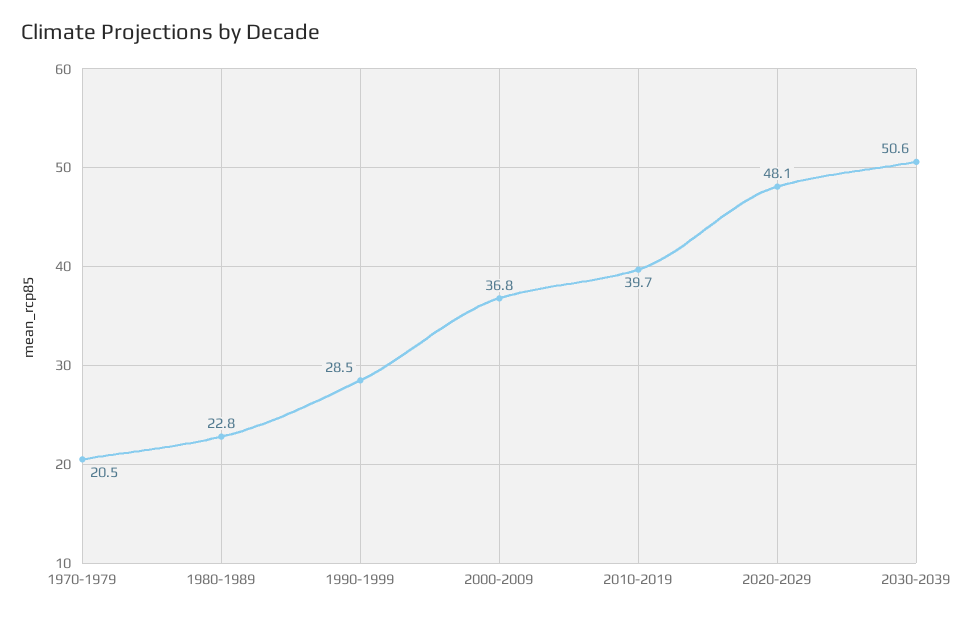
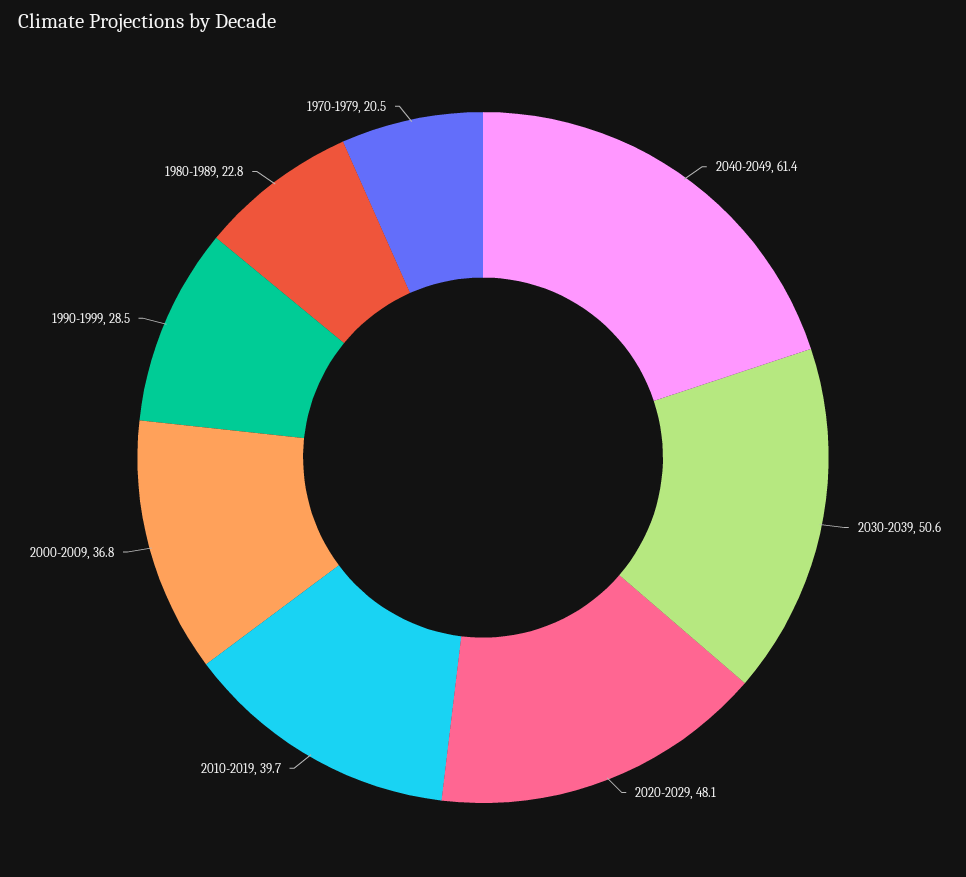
2040-2049: none -> 61.4

